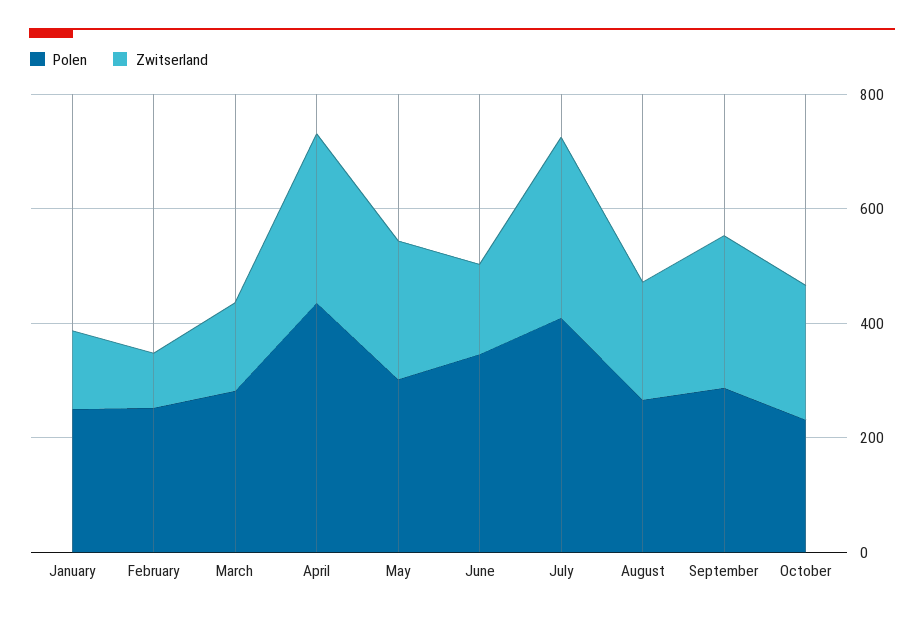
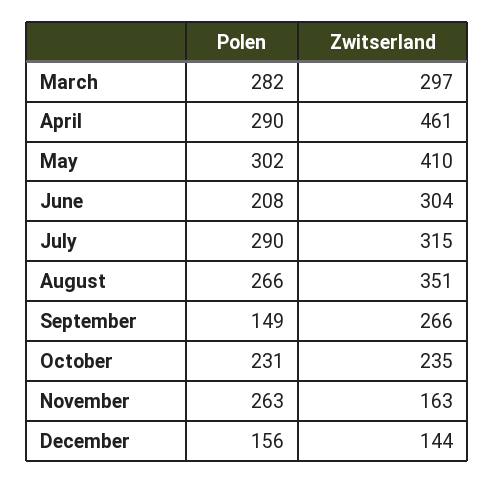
Polen, January: 250 -> none
Zwitserland, January: 150 -> none
Polen, February: 250 -> none
Zwitserland, February: 100 -> none
Zwitserland, March: 150 -> 297
Polen, April: 450 -> 290
Zwitserland, April: 300 -> 461
Zwitserland, May: 250 -> 410
Polen, June: 350 -> 208
Zwitserland, June: 150 -> 304
Polen, July: 400 -> 290
Zwitserland, August: 200 -> 351
Polen, September: 300 -> 149
Polen, November: none -> 263
Zwitserland, November: none -> 163
Polen, December: none -> 156
Zwitserland, December: none -> 144

